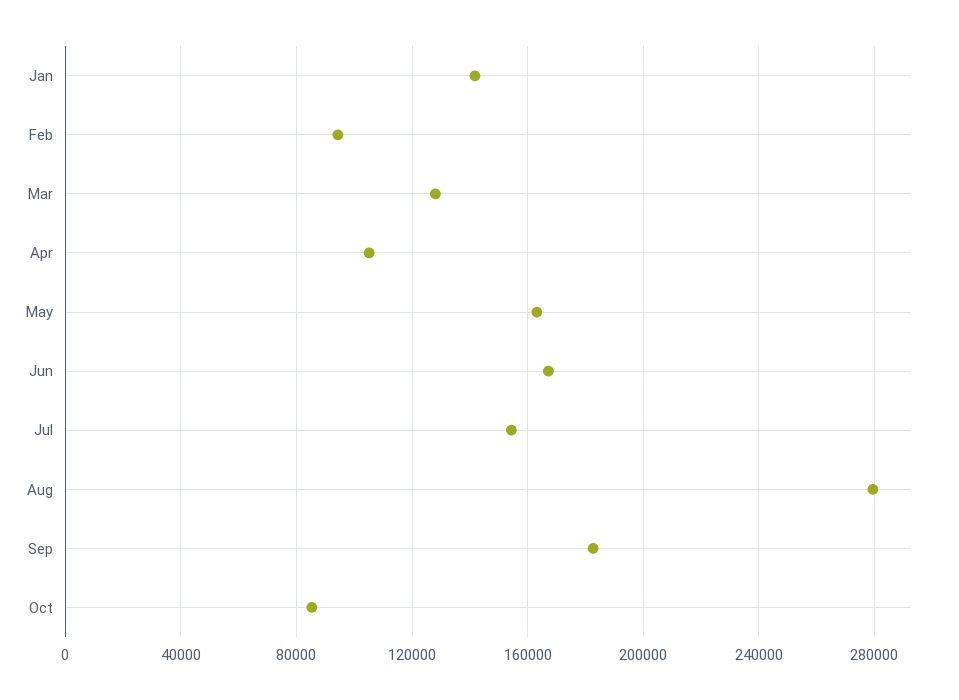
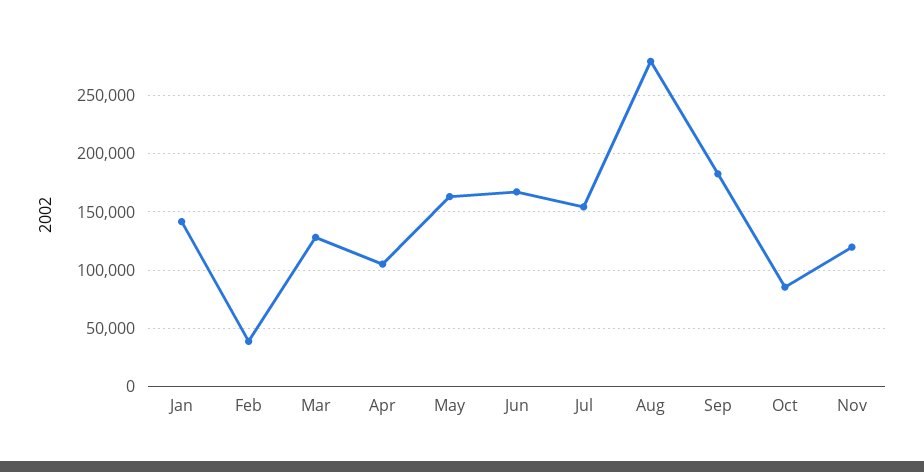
Feb: 95000 -> 40000
Nov: none -> 120000

